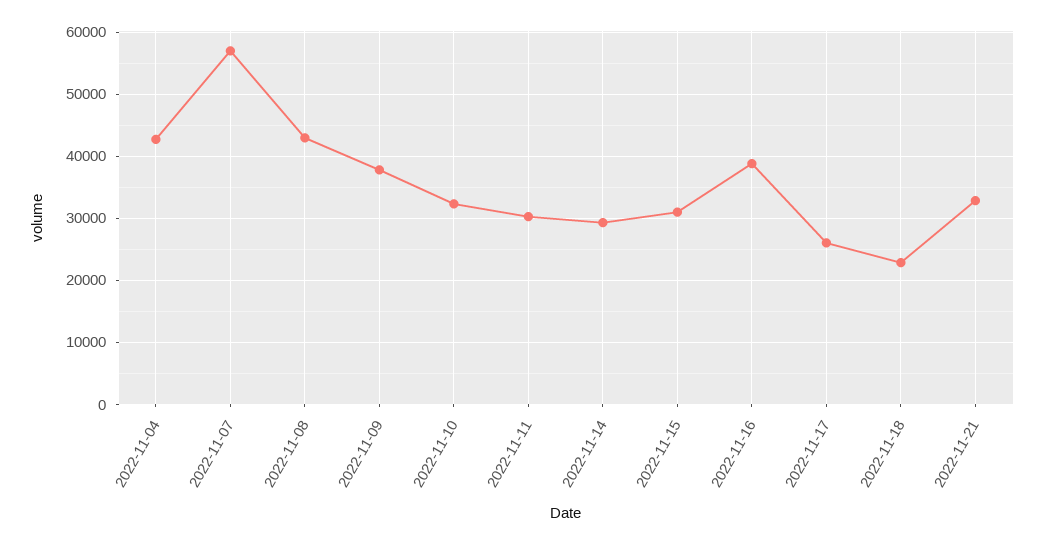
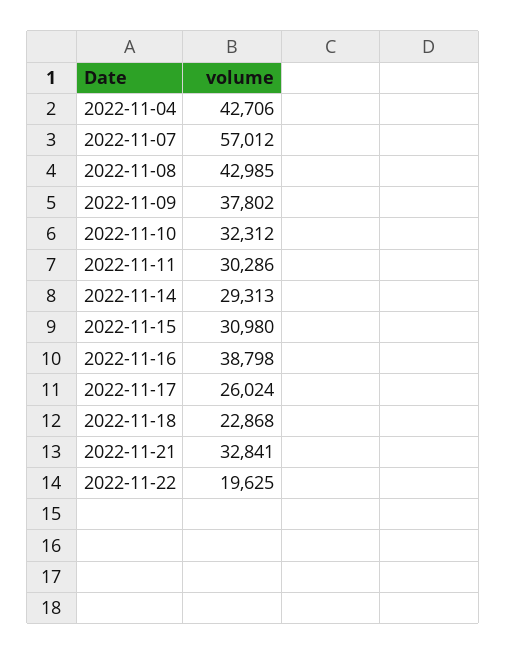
2022-11-22: none -> 19625

